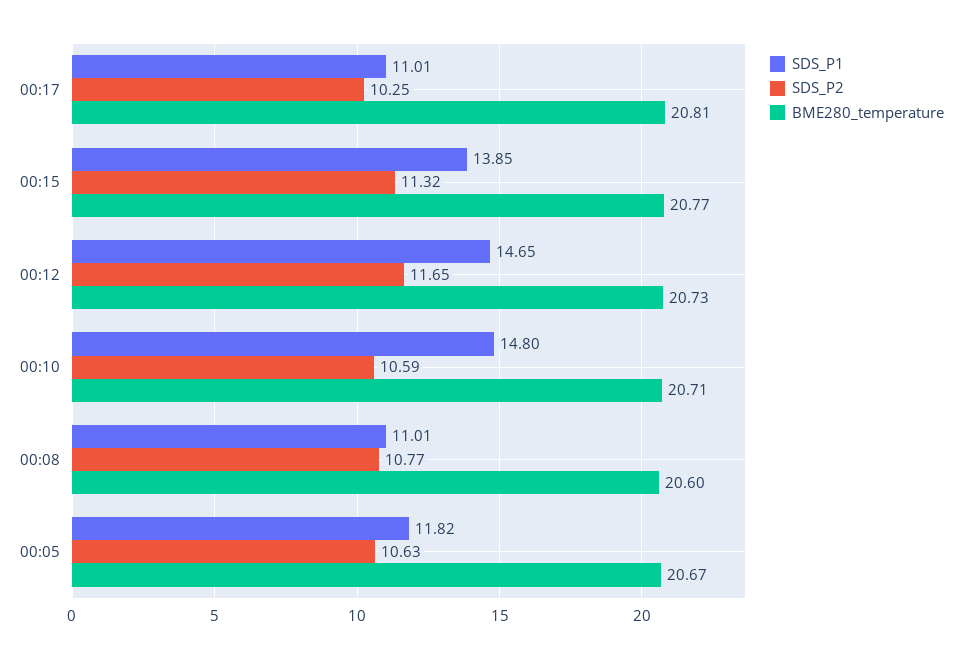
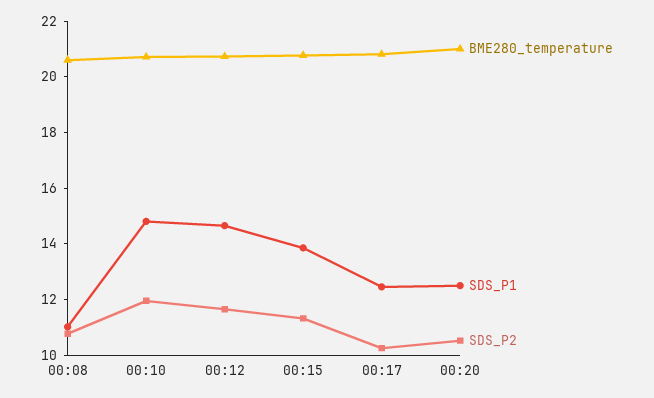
SDS_P1, 00:17: 11.01 -> 12.5
SDS_P2, 00:10: 10.59 -> 12
SDS_P1, 00:05: 11.82 -> none
SDS_P2, 00:05: 10.63 -> none
BME280_temperature, 00:05: 20.67 -> none
BME280_temperature, 00:20: none -> 21
SDS_P1, 00:20: none -> 12.5
SDS_P2, 00:20: none -> 10.5

